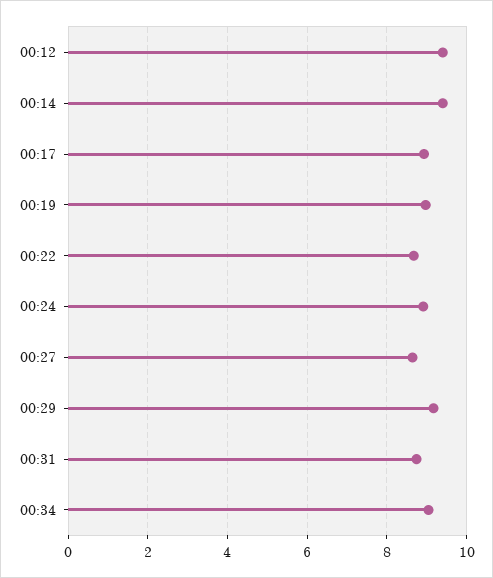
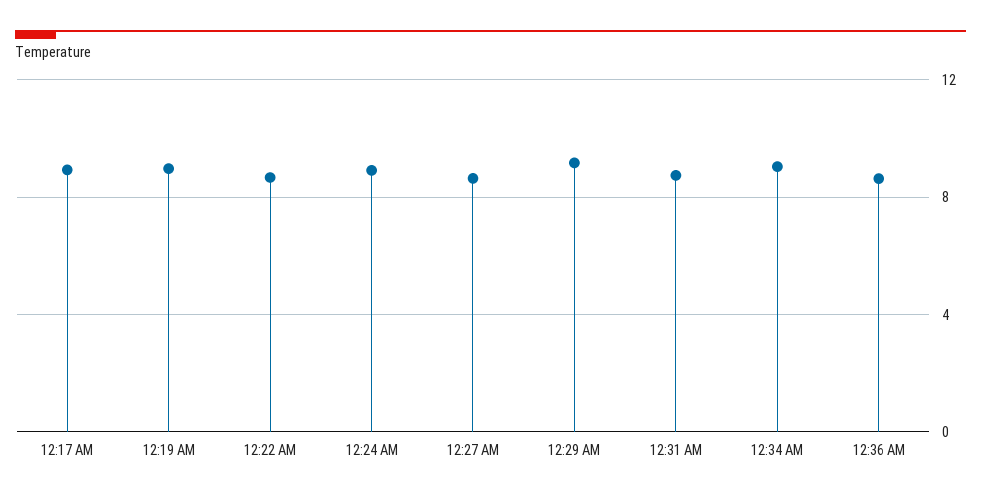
00:12: 9.4 -> none
00:14: 9.4 -> none
12:36 AM: none -> 8.5

